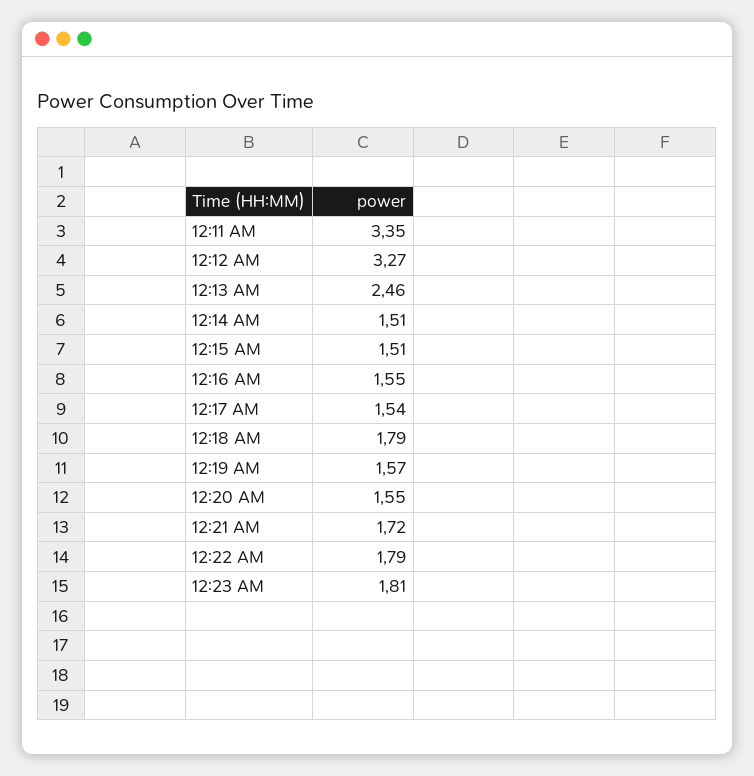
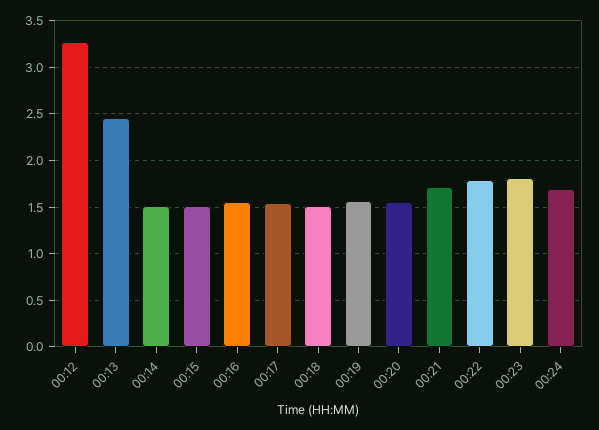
12:11 AM: 3.35 -> none
12:18 AM: 1.79 -> 1.5
00:24: none -> 1.7

